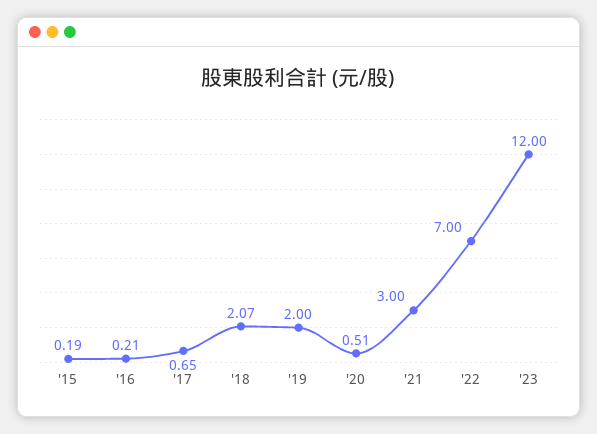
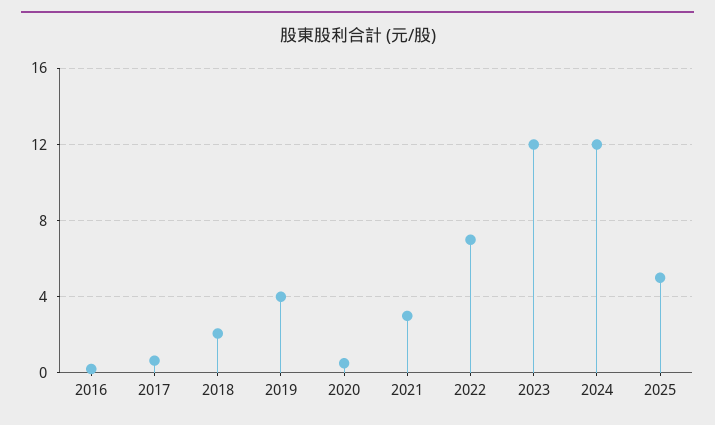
'15: 0.19 -> none
'19: 2 -> 4
2024: none -> 12
2025: none -> 5

